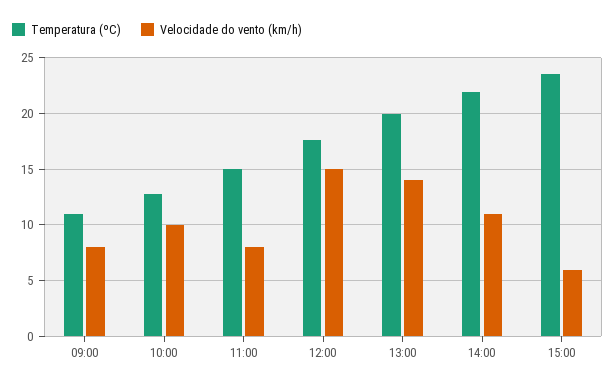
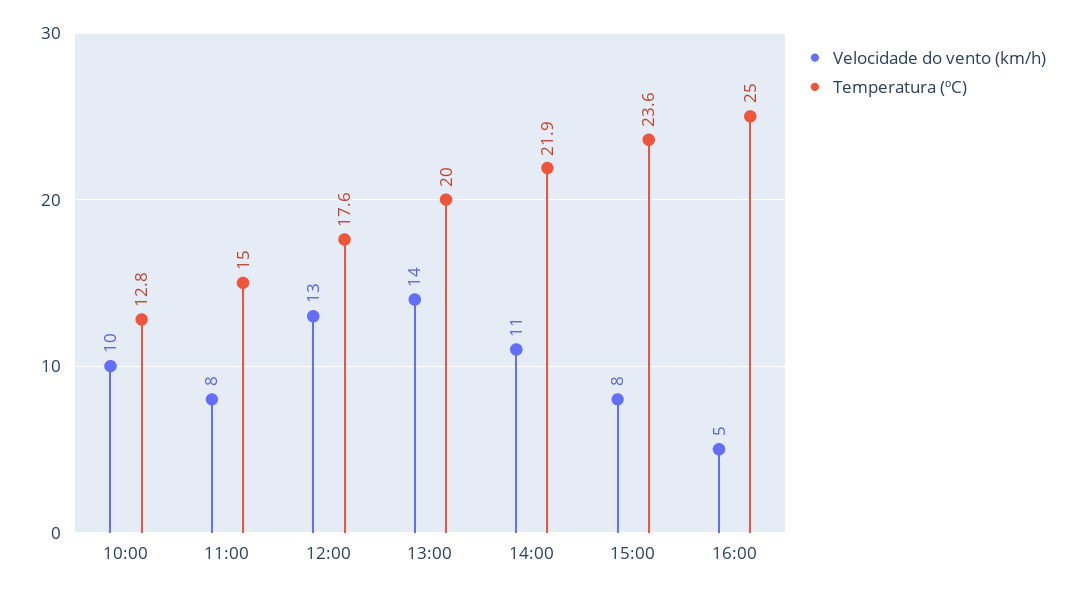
Temperatura (ºC), 09:00: 11 -> none
Velocidade do vento (km/h), 09:00: 8 -> none
Velocidade do vento (km/h), 12:00: 15 -> 13
Velocidade do vento (km/h), 15:00: 6 -> 8
Velocidade do vento (km/h), 16:00: none -> 5
Temperatura (ºC), 16:00: none -> 25

